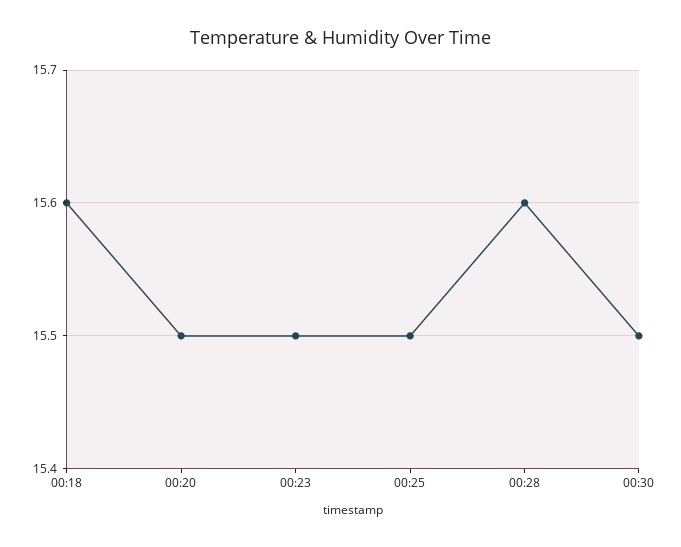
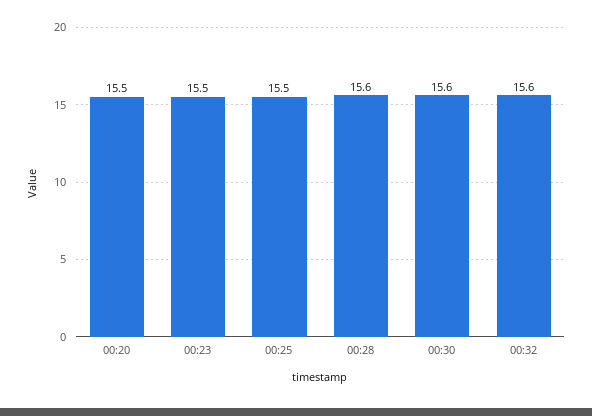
00:18: 15.6 -> none
00:30: 15.5 -> 15.6
00:32: none -> 15.6

